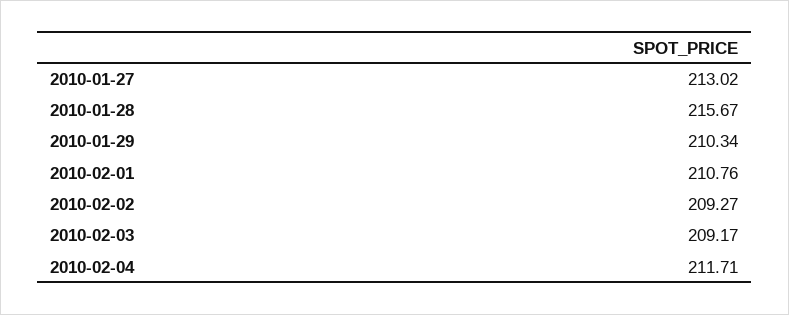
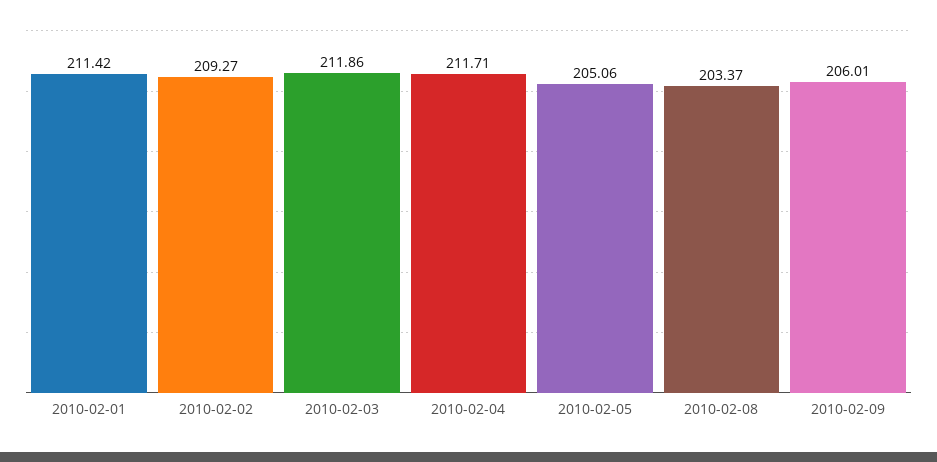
2010-01-27: 213.02 -> none
2010-01-28: 215.67 -> none
2010-01-29: 210.34 -> none
2010-02-01: 210.76 -> 211.42
2010-02-03: 209.17 -> 211.86
2010-02-05: none -> 205.06
2010-02-08: none -> 203.37
2010-02-09: none -> 206.01

